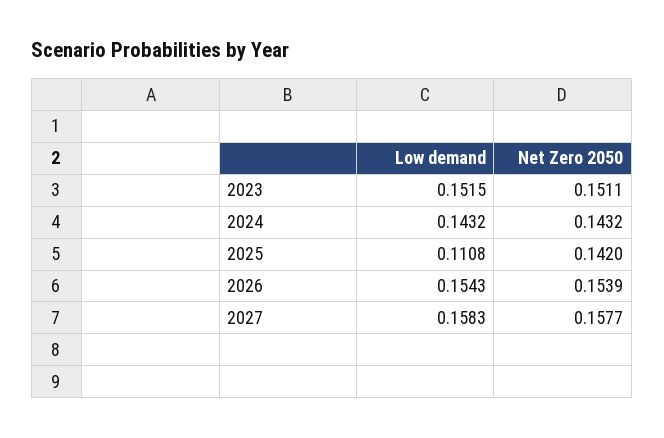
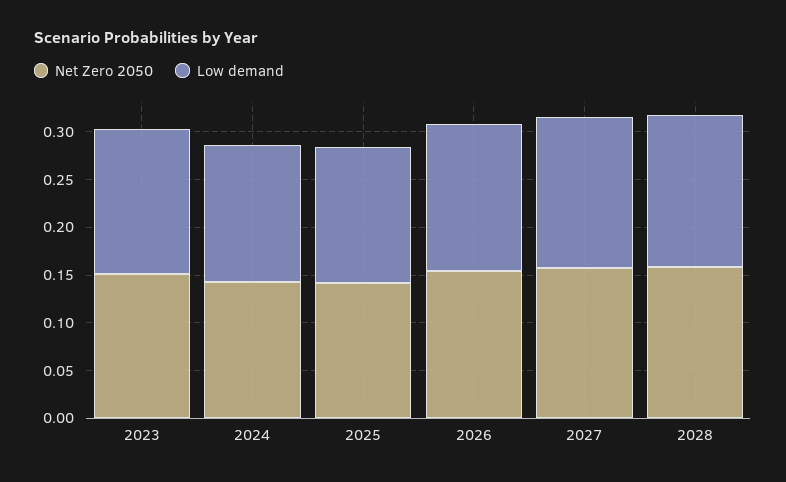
Low demand, 2025: 0.1108 -> 0.14
Net Zero 2050, 2028: none -> 0.16
Low demand, 2028: none -> 0.16

